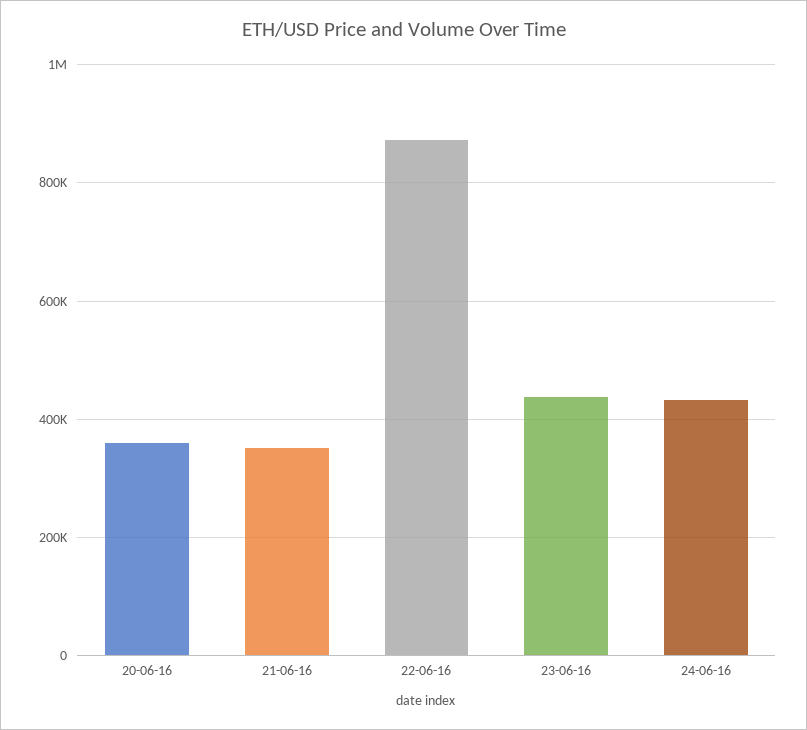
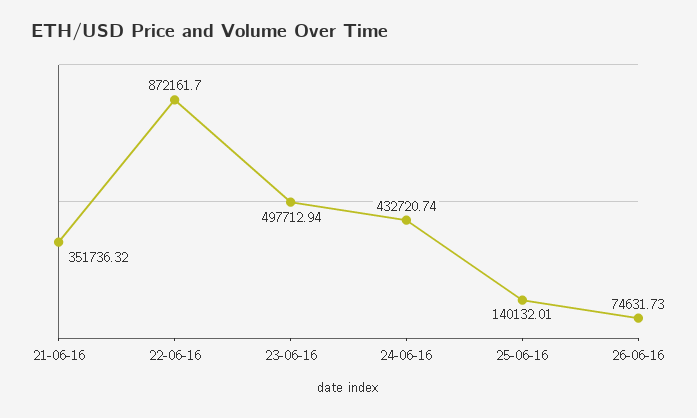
20-06-16: 360000 -> none
23-06-16: 440000 -> 497712.94
25-06-16: none -> 140132.01
26-06-16: none -> 74631.73

